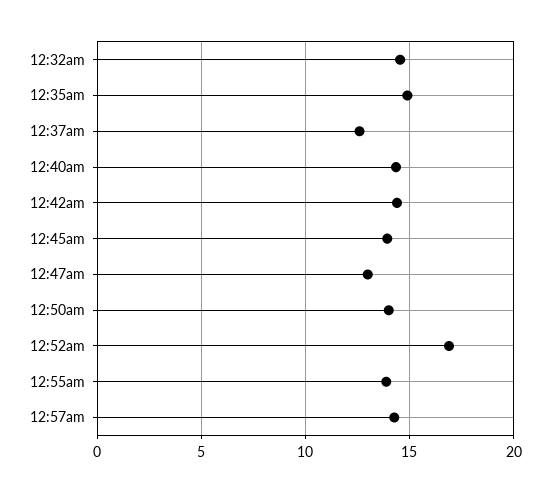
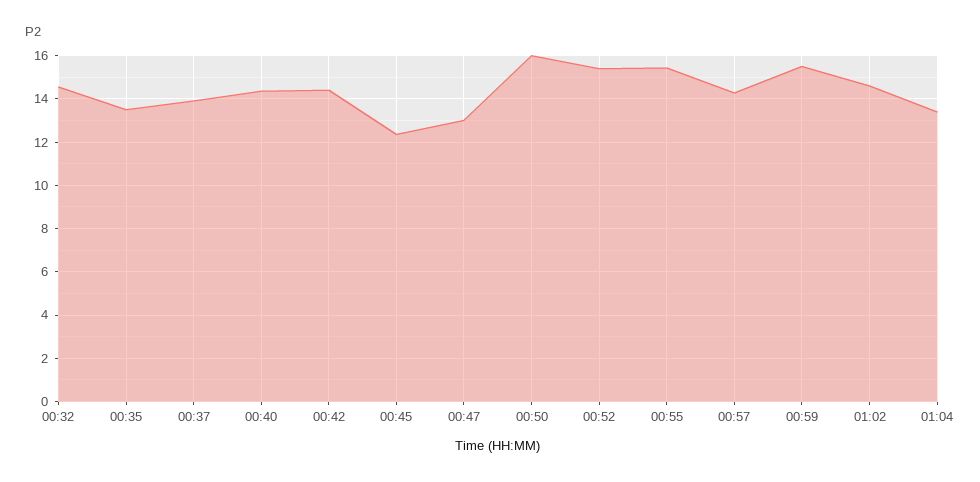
12:35am: 15 -> 13.5
12:37am: 12.5 -> 14
12:45am: 14 -> 12.5
12:50am: 14 -> 16
12:52am: 17 -> 15.5
12:55am: 14 -> 15.5
00:59: none -> 15.5
01:02: none -> 14.5
01:04: none -> 13.5

